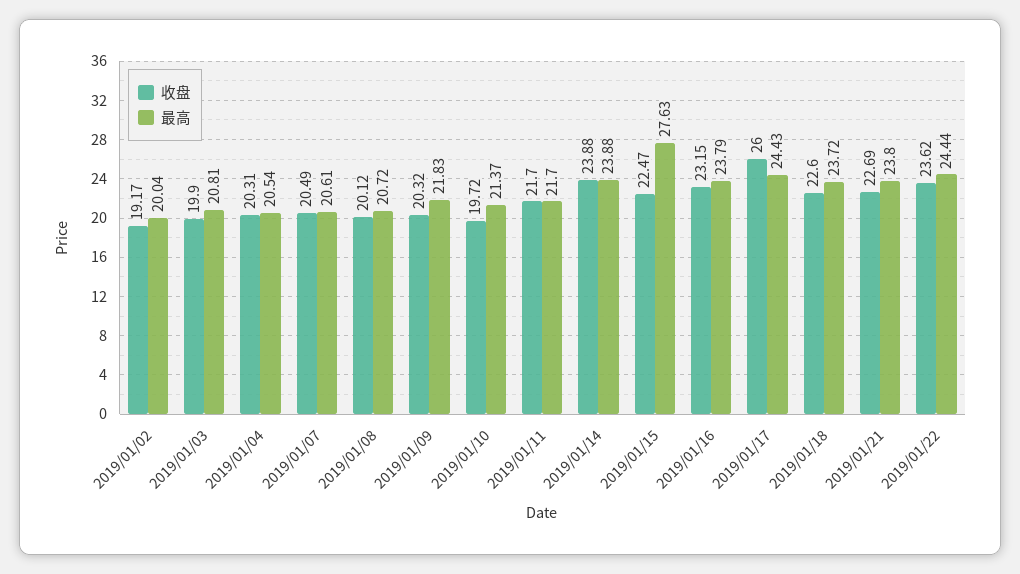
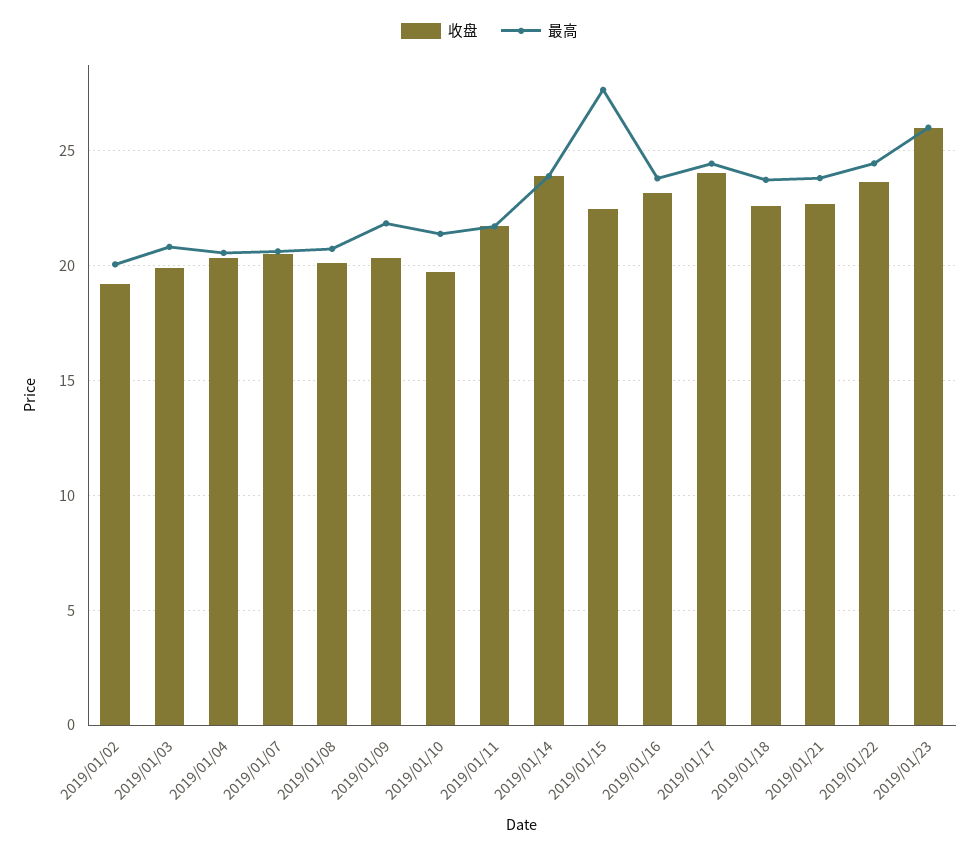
收盘, 2019/01/17: 26 -> 24
收盘, 2019/01/23: none -> 26
最高, 2019/01/23: none -> 26

